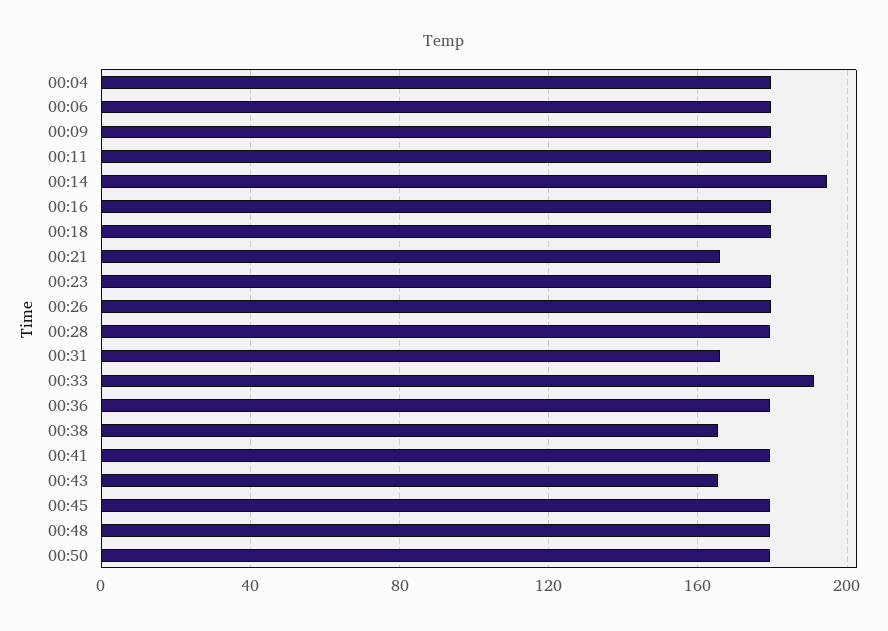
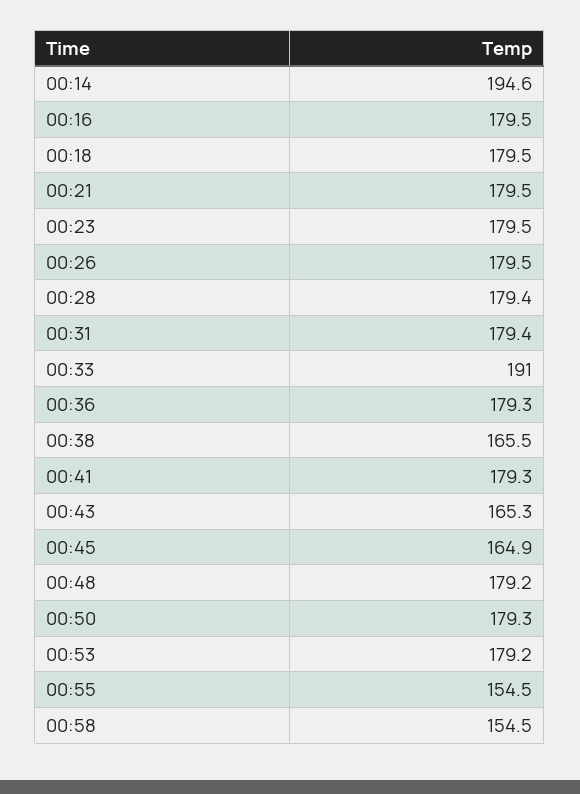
00:04: 180 -> none
00:06: 180 -> none
00:09: 180 -> none
00:11: 180 -> none
00:21: 165 -> 179.5
00:31: 165 -> 179.4
00:45: 180 -> 164.9
00:53: none -> 179.2
00:55: none -> 154.5
00:58: none -> 154.5

